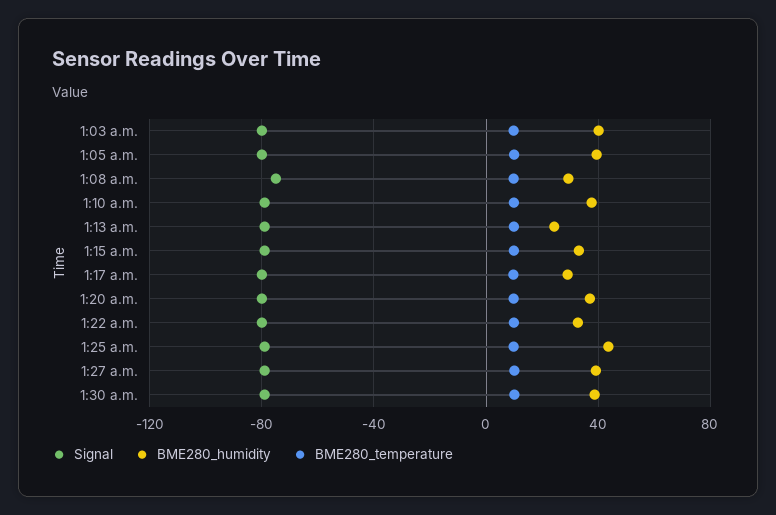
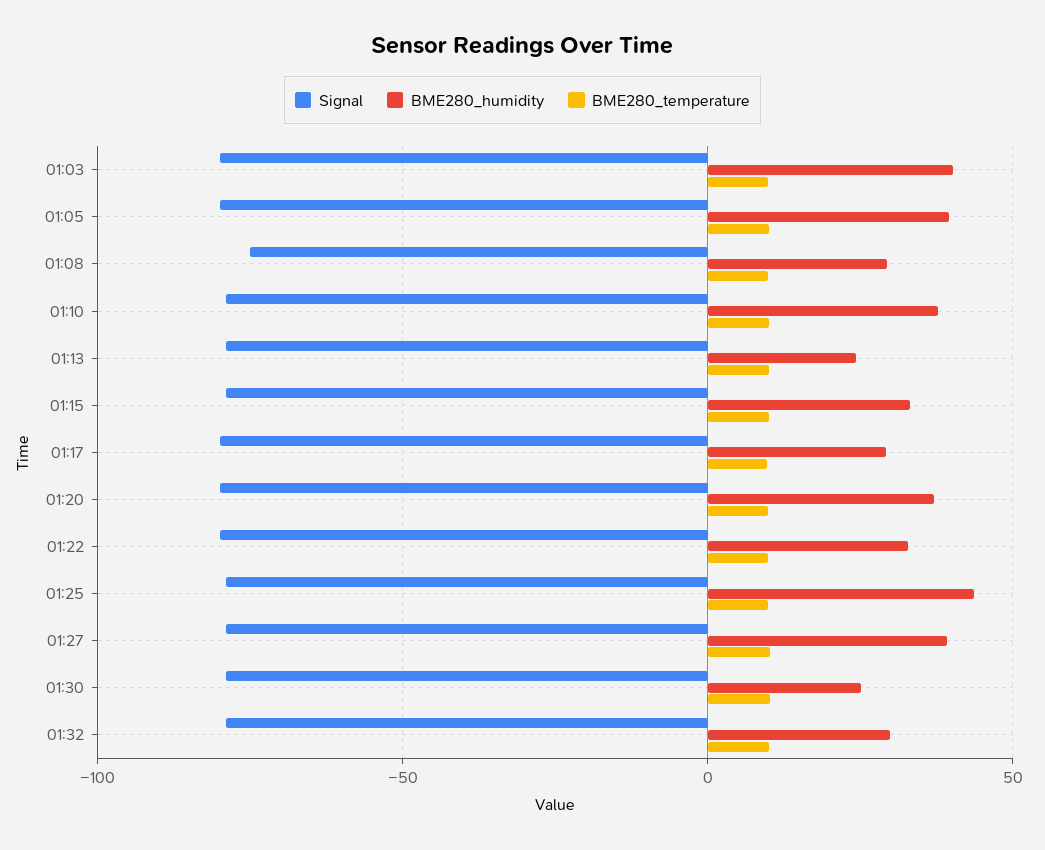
BME280_humidity, 1:30 a.m.: 40 -> 25
Signal, 01:32: none -> -80
BME280_humidity, 01:32: none -> 30
BME280_temperature, 01:32: none -> 10

